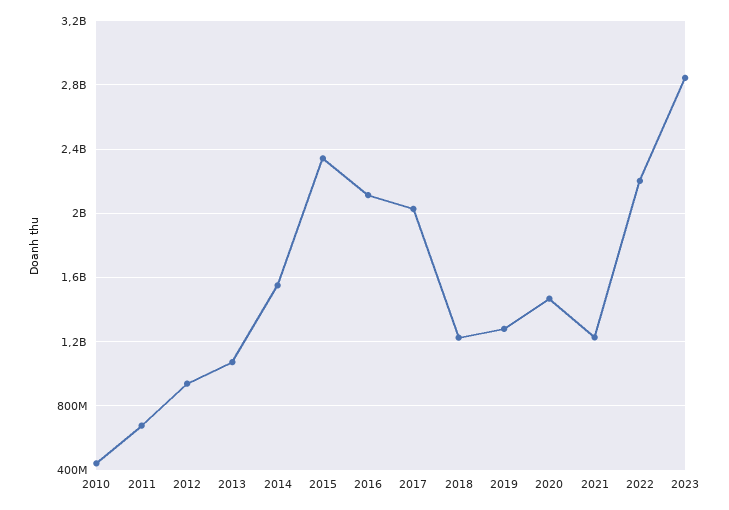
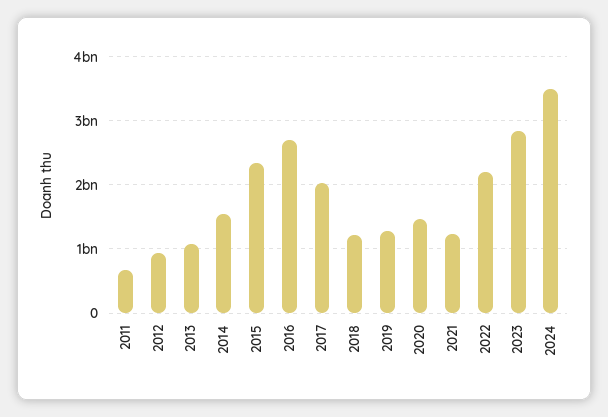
2010: 450000000 -> none
2016: 2100000000 -> 2700000000
2024: none -> 3500000000

